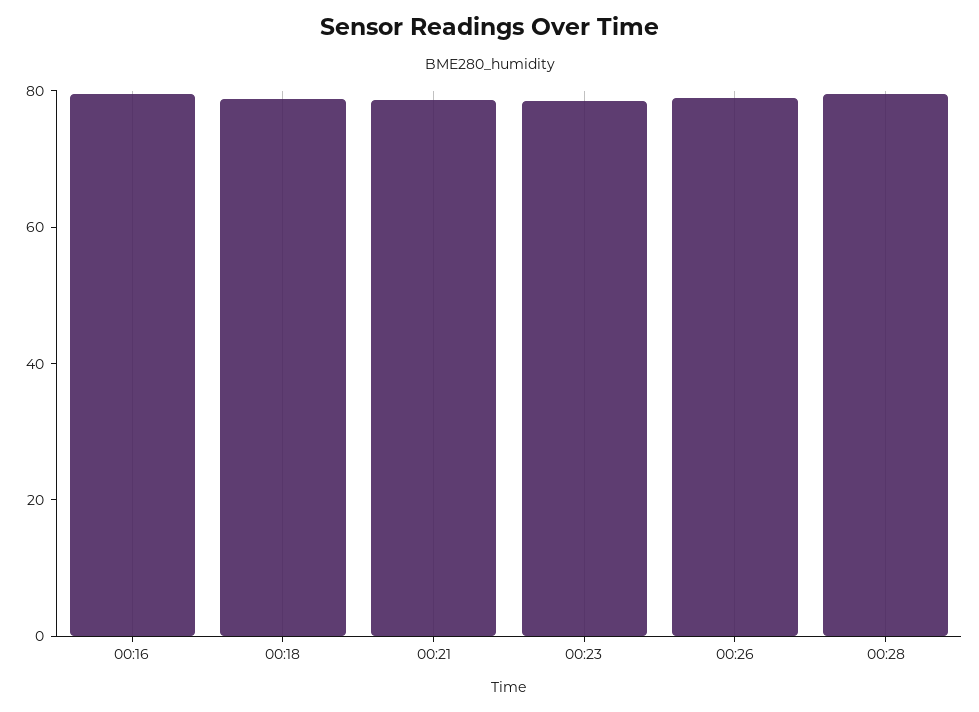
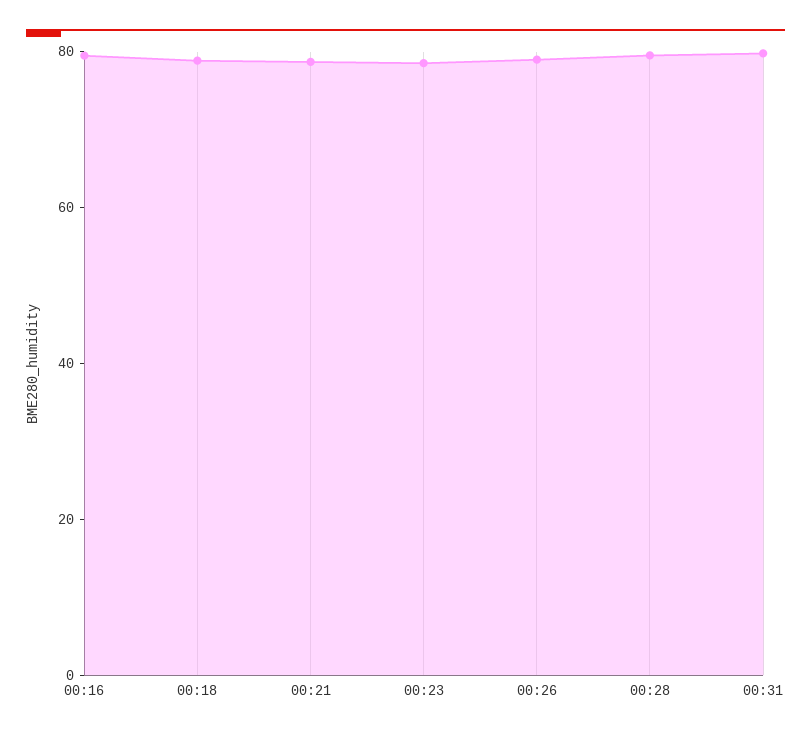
00:31: none -> 80

